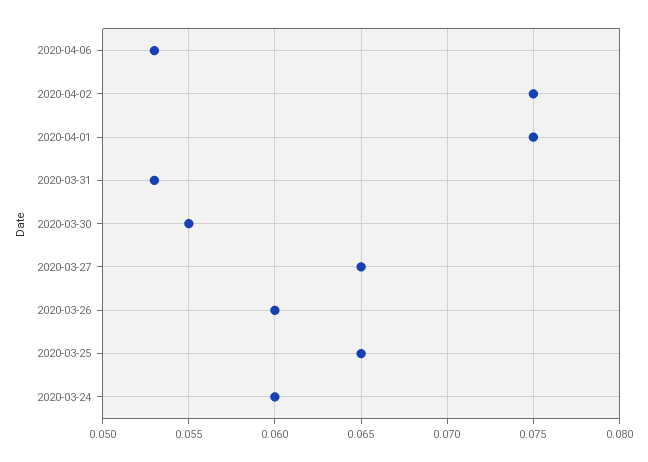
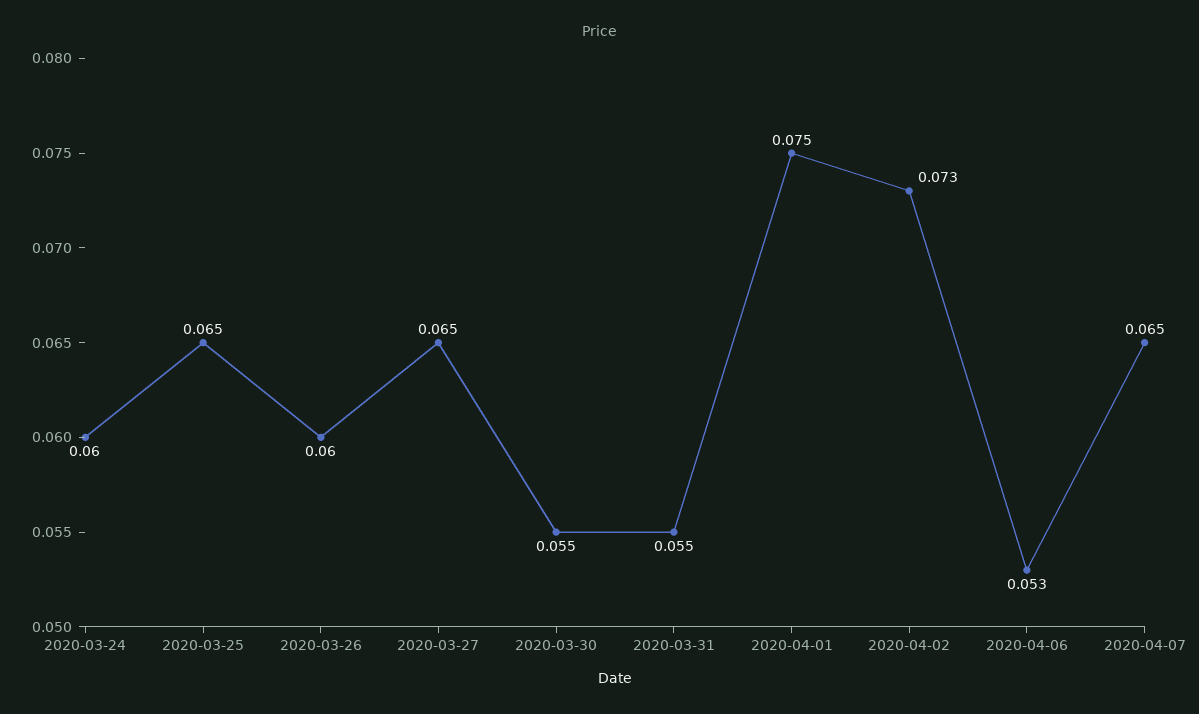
2020-04-02: 0.075 -> 0.073
2020-03-31: 0.053 -> 0.055
2020-04-07: none -> 0.065

